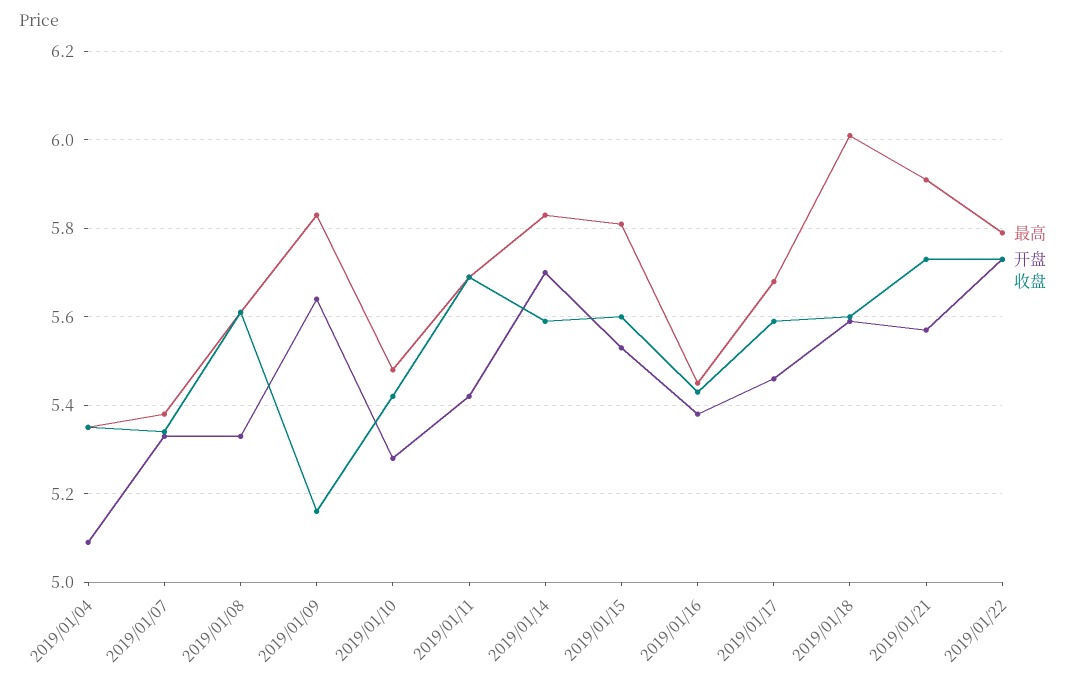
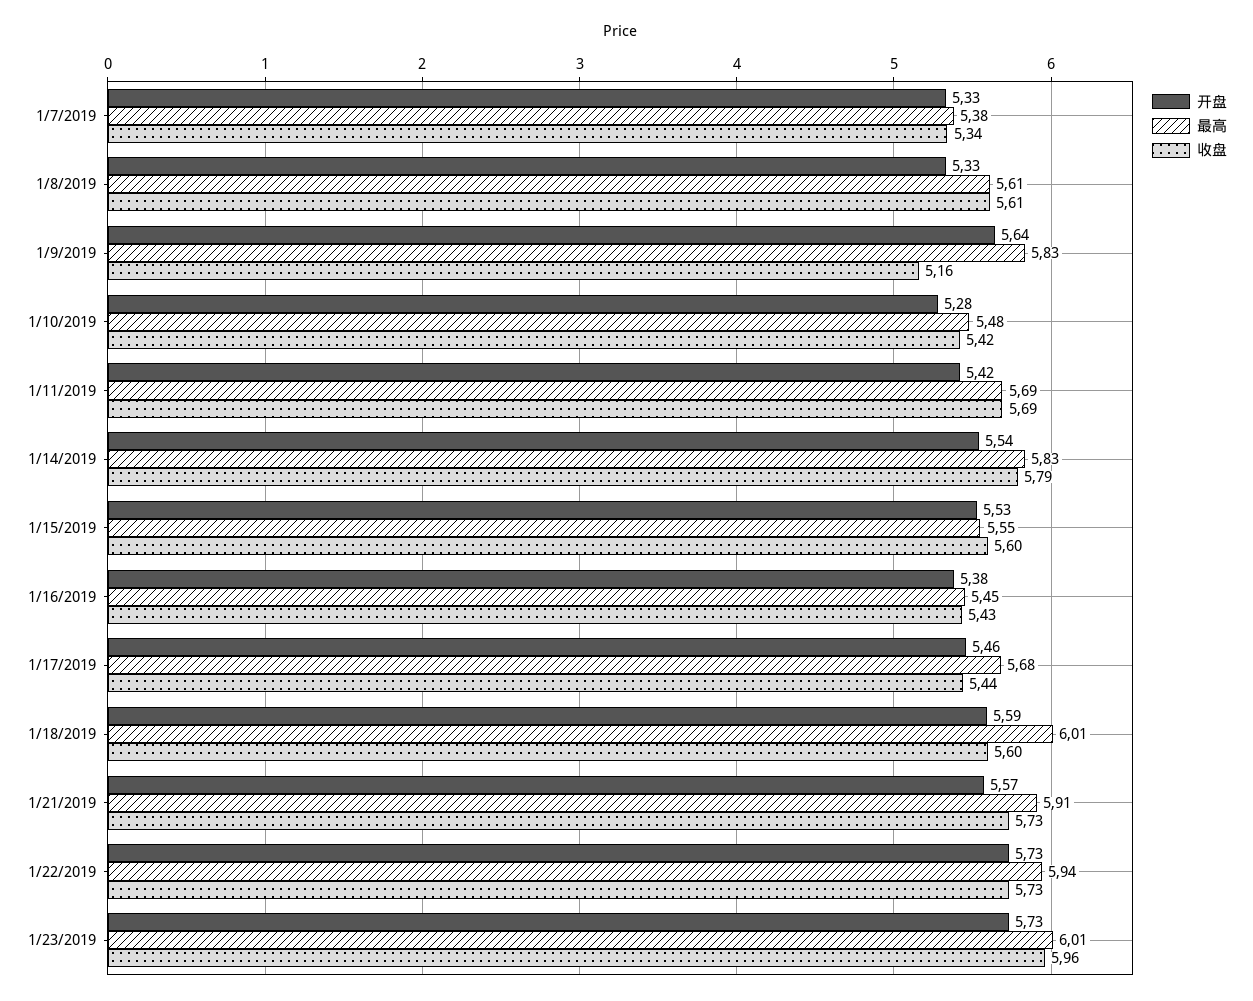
最高, 2019/01/04: 5.35 -> none
开盘, 2019/01/04: 5.1 -> none
收盘, 2019/01/04: 5.35 -> none
开盘, 2019/01/14: 5.7 -> 5.54
收盘, 2019/01/14: 5.6 -> 5.79
最高, 2019/01/15: 5.8 -> 5.55
收盘, 2019/01/17: 5.6 -> 5.44
最高, 2019/01/22: 5.8 -> 5.94
开盘, 1/23/2019: none -> 5.73
最高, 1/23/2019: none -> 6.01
收盘, 1/23/2019: none -> 5.96

